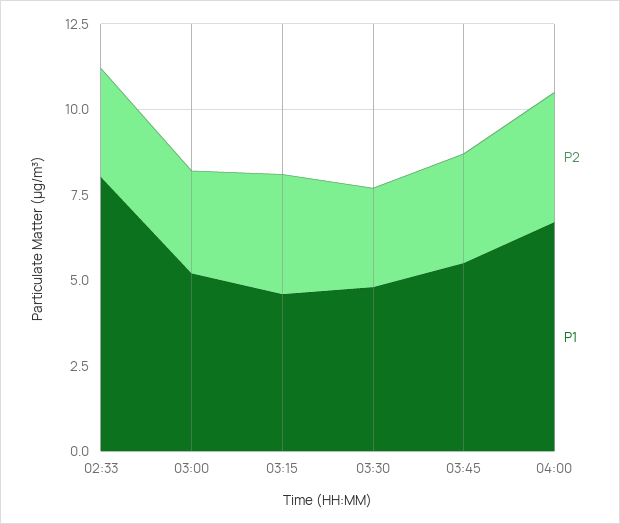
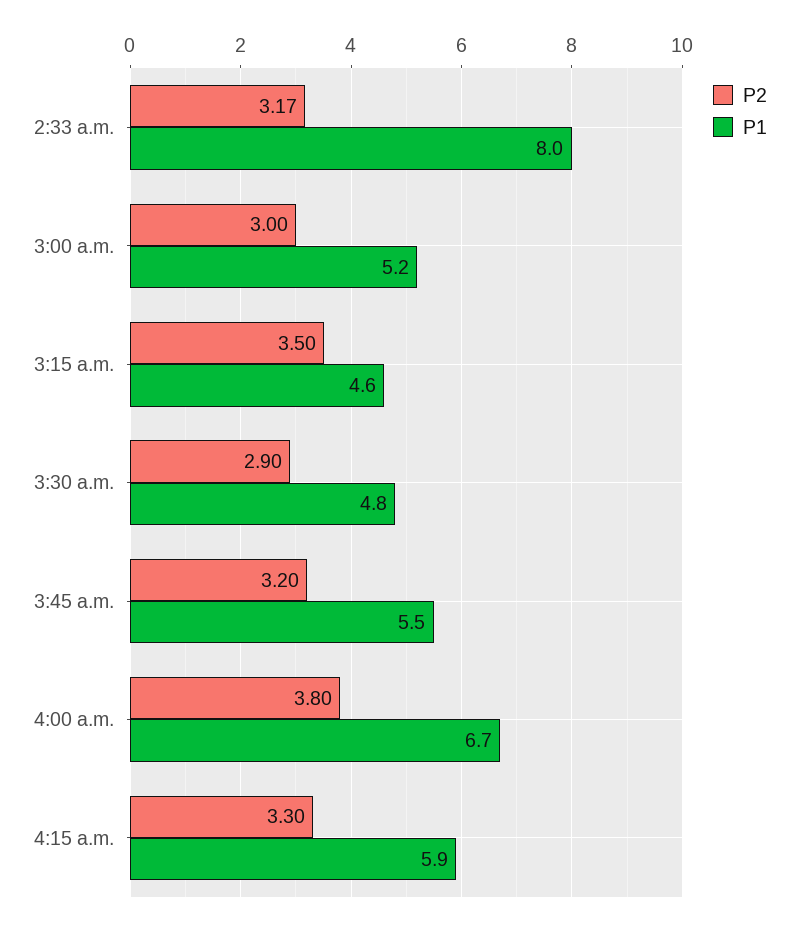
P2, 4:15 a.m.: none -> 3.3
P1, 4:15 a.m.: none -> 5.9

